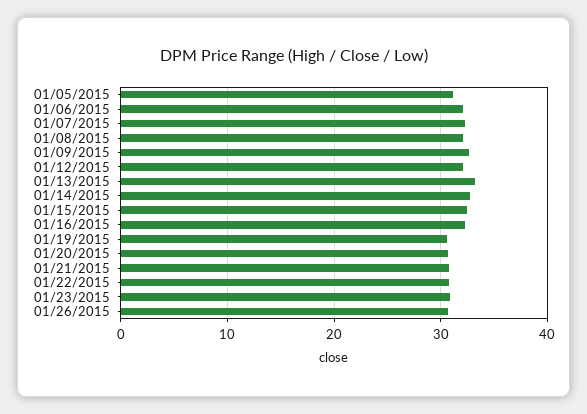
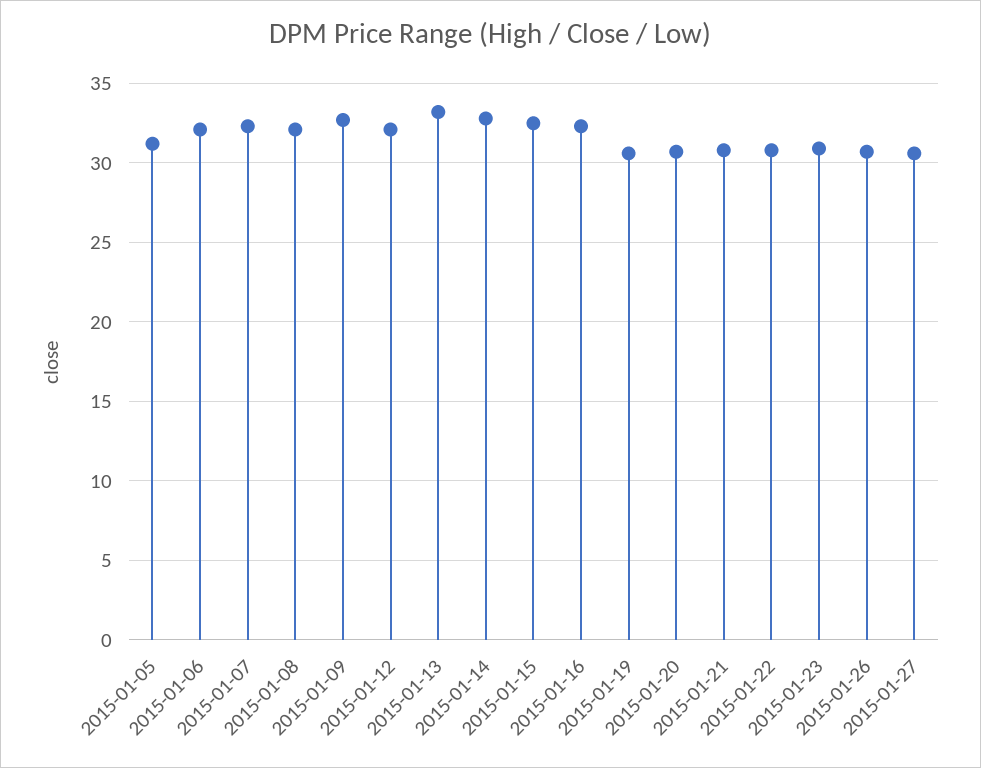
2015-01-27: none -> 30.5

